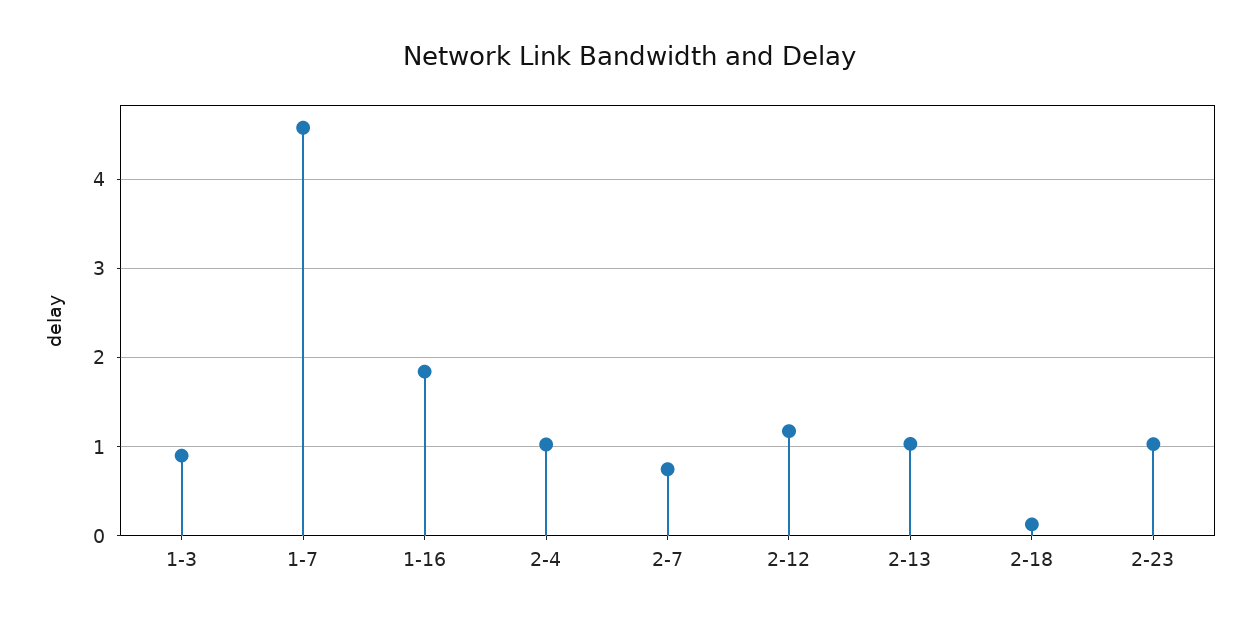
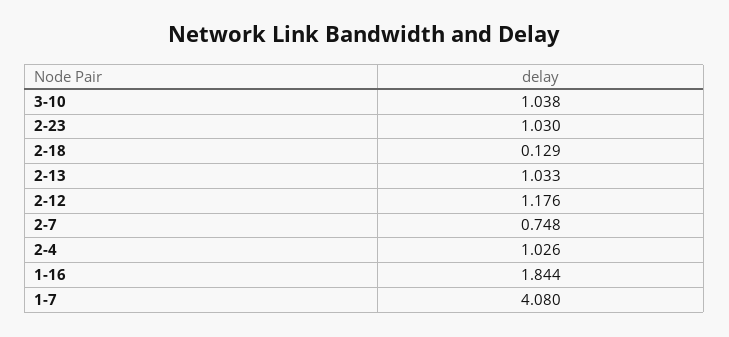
1-3: 0.9 -> none
1-7: 4.6 -> 4.08
3-10: none -> 1.038

